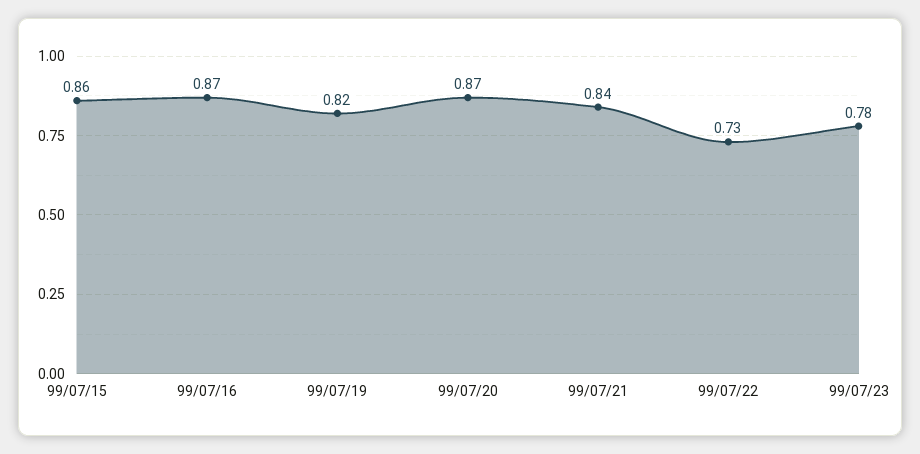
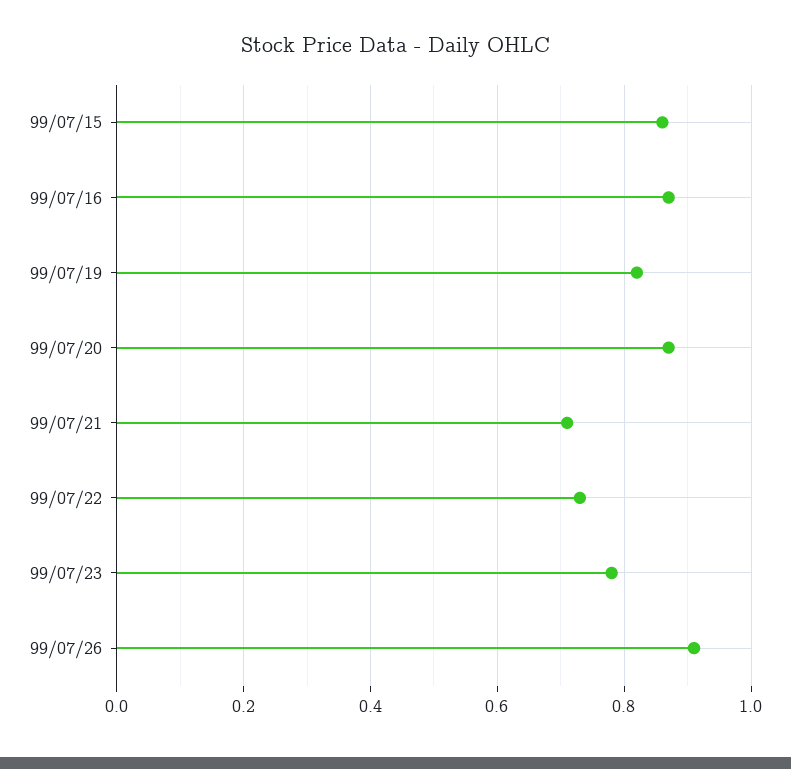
99/07/21: 0.84 -> 0.7
99/07/26: none -> 0.9

